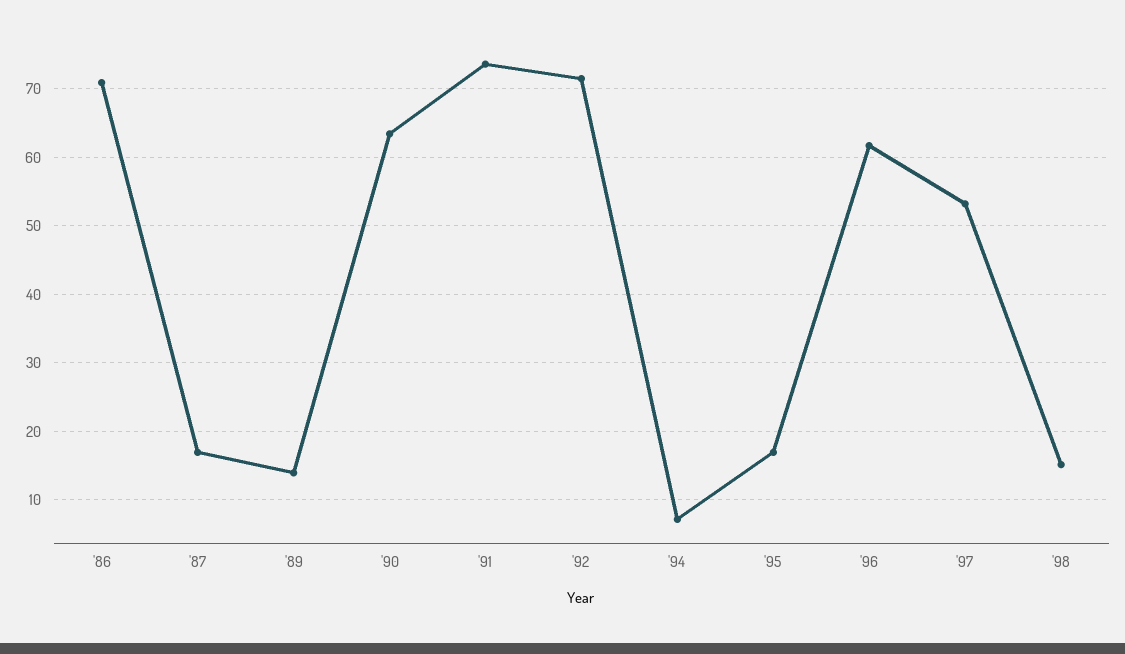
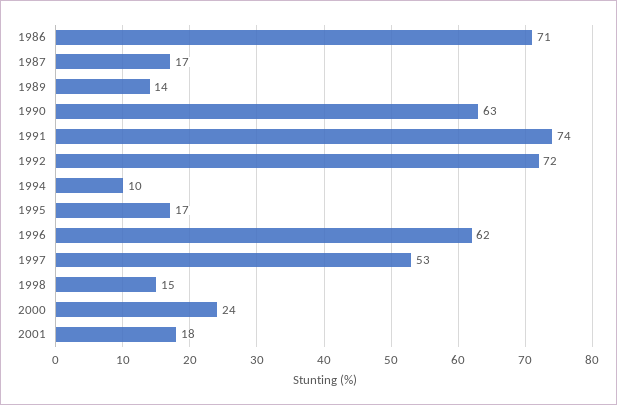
'94: 7 -> 10
2000: none -> 24
2001: none -> 18

